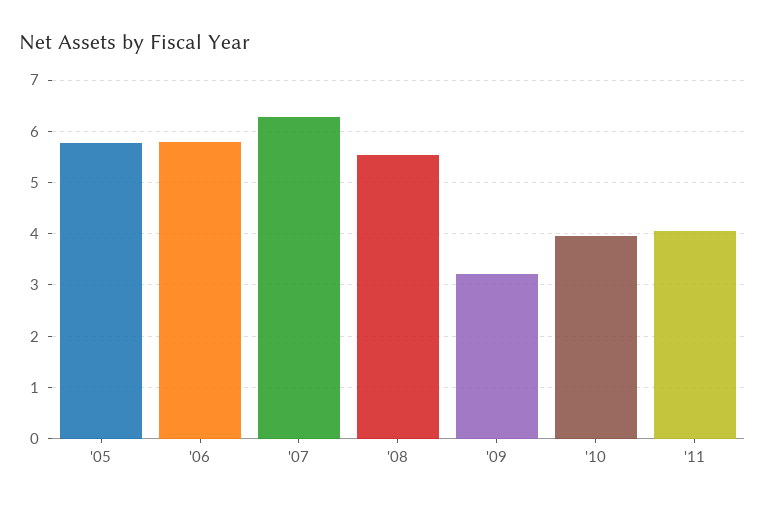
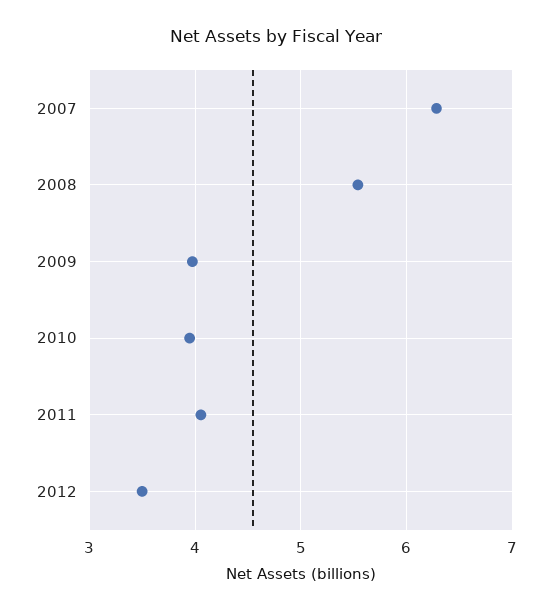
'05: 5.8 -> none
'06: 5.8 -> none
'09: 3.2 -> 4
2012: none -> 3.5

